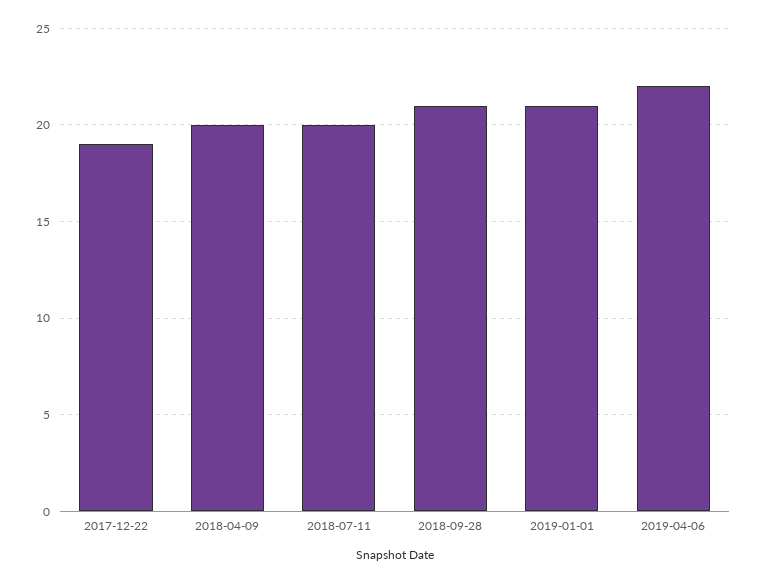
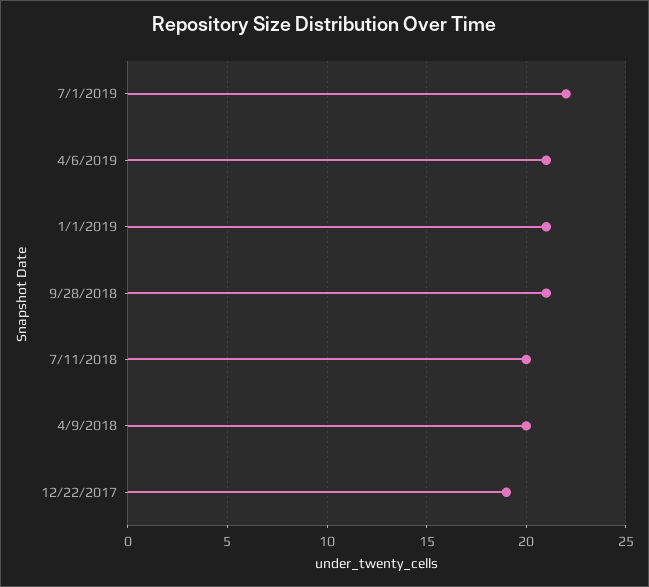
2019-04-06: 22 -> 21
7/1/2019: none -> 22

